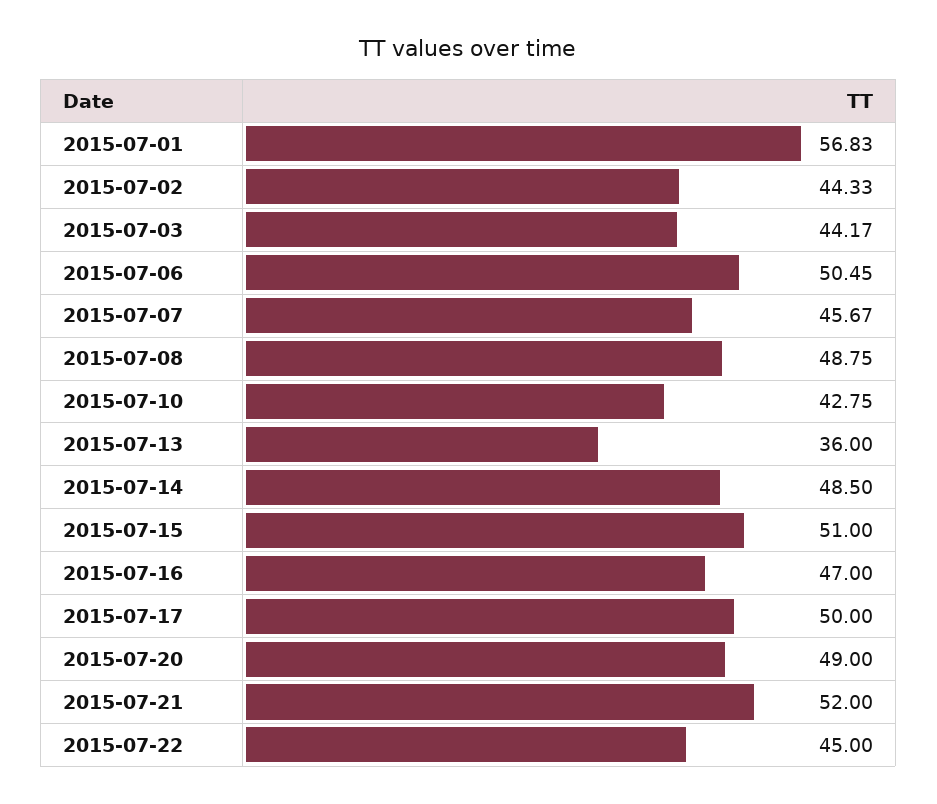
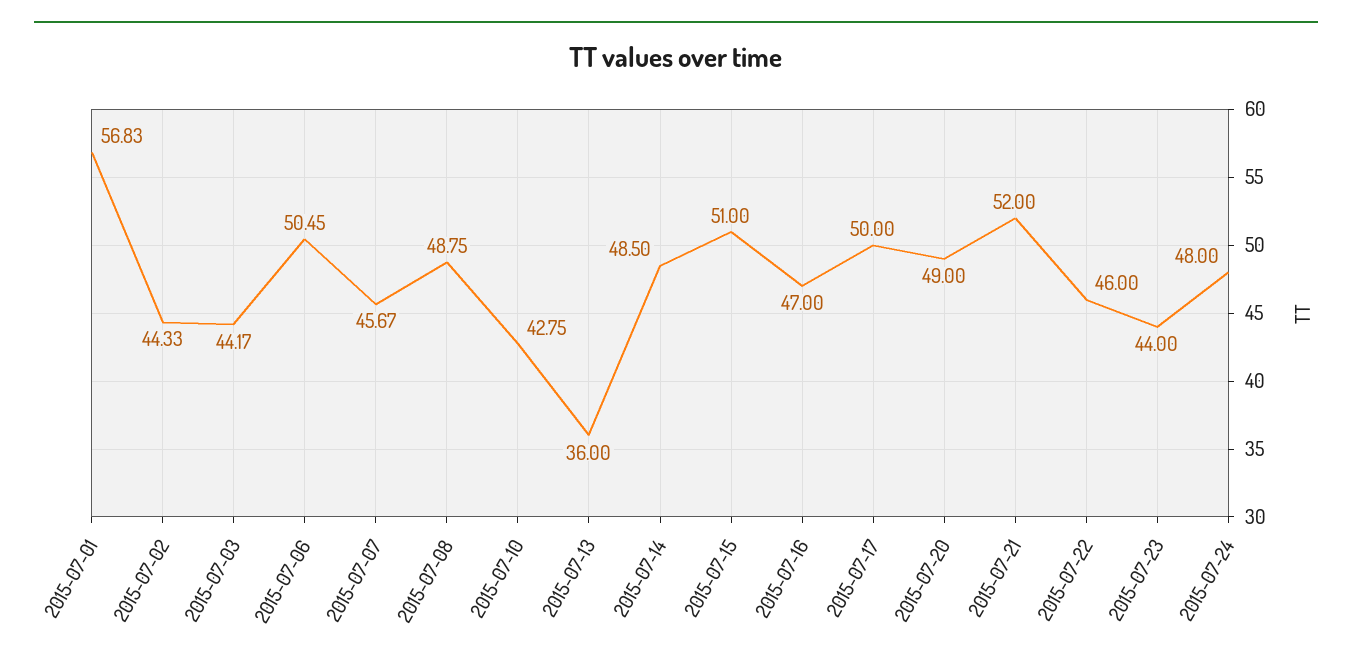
2015-07-22: 45 -> 46
2015-07-23: none -> 44
2015-07-24: none -> 48

